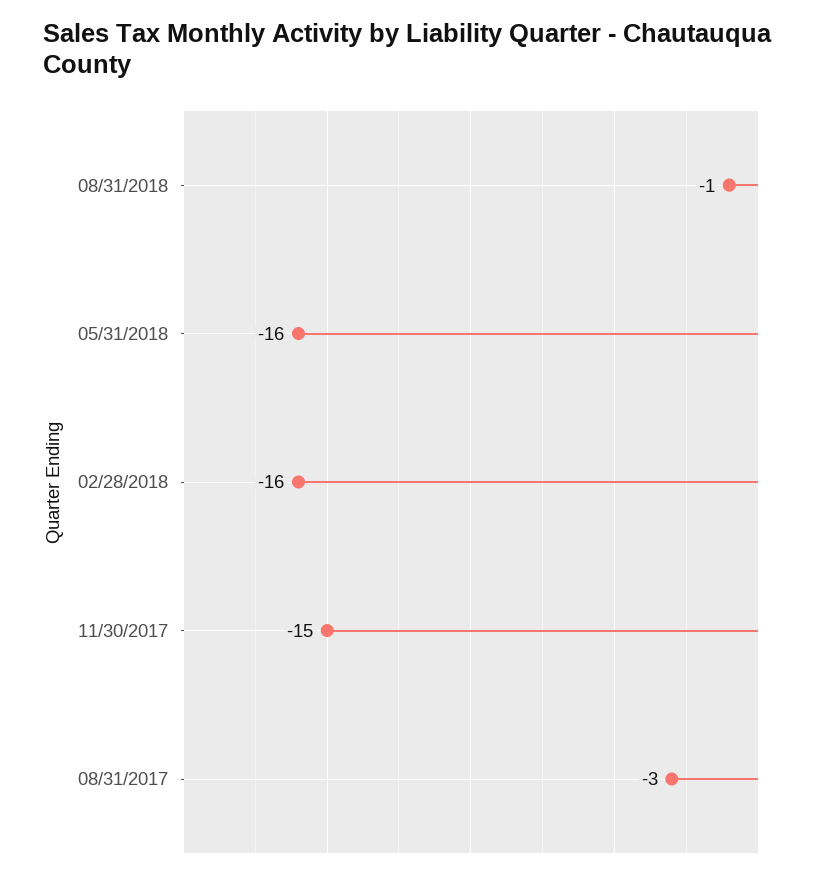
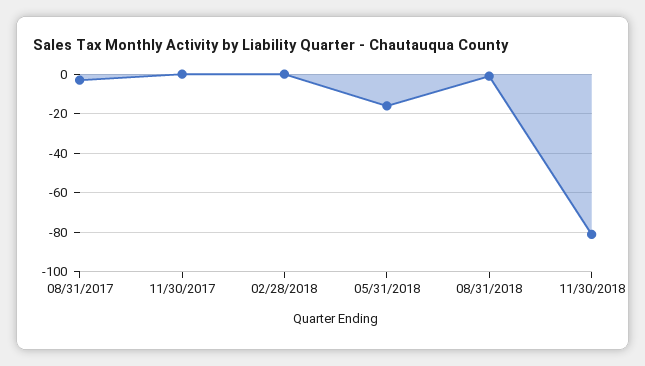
02/28/2018: -16 -> 0
11/30/2017: -15 -> 0
11/30/2018: none -> -80

